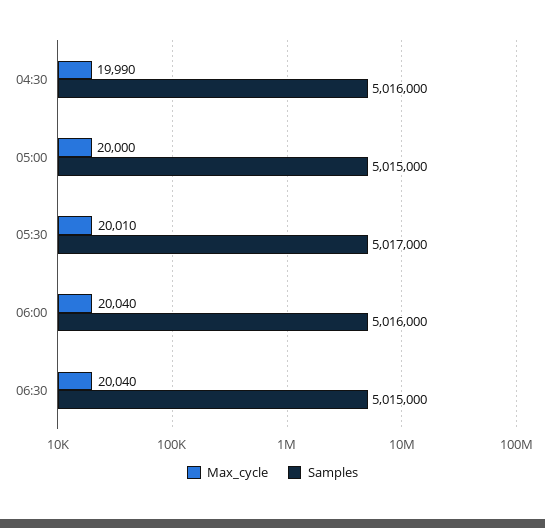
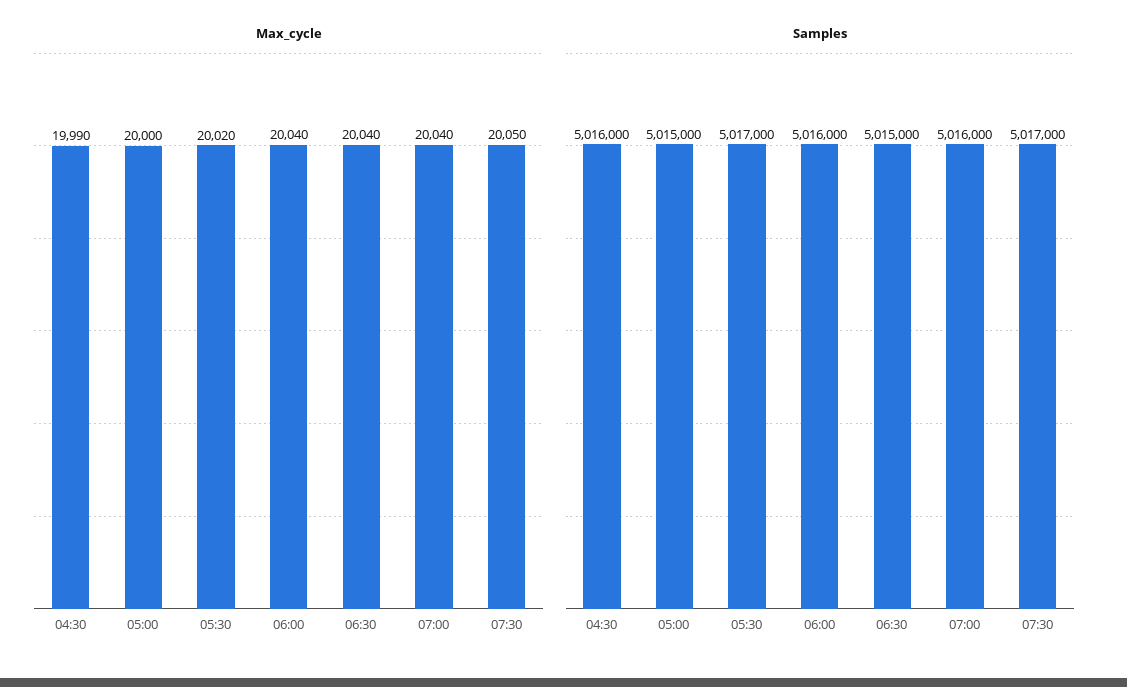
Max_cycle, 05:30: 20010 -> 20020
Max_cycle, 07:00: none -> 20040
Max_cycle, 07:30: none -> 20050
Samples, 07:00: none -> 5016000
Samples, 07:30: none -> 5017000

